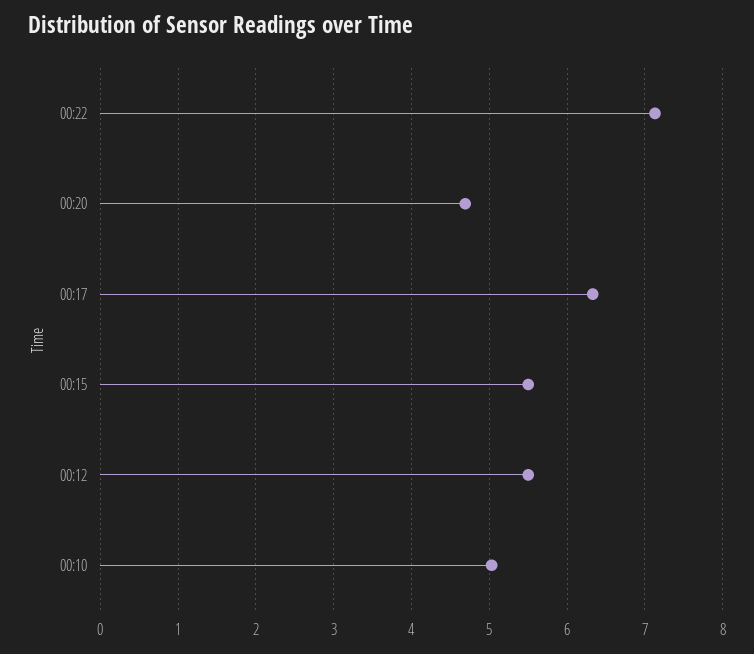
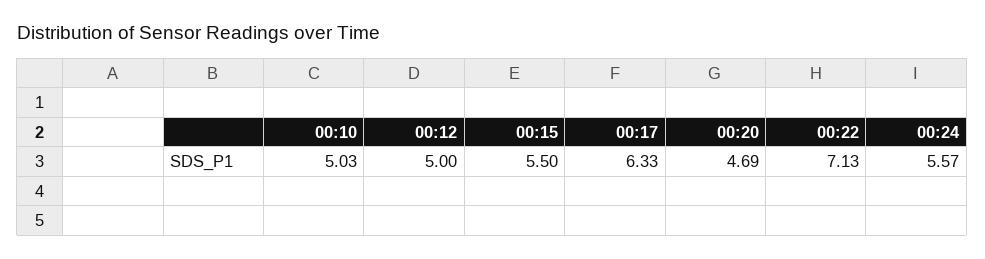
00:12: 5.5 -> 5
00:24: none -> 5.57

